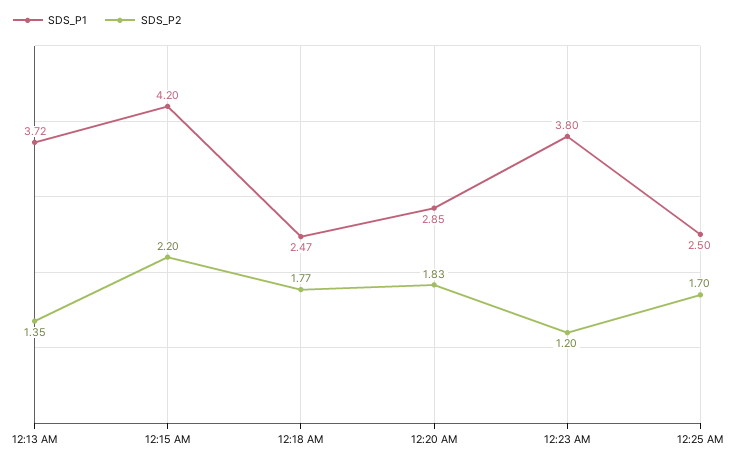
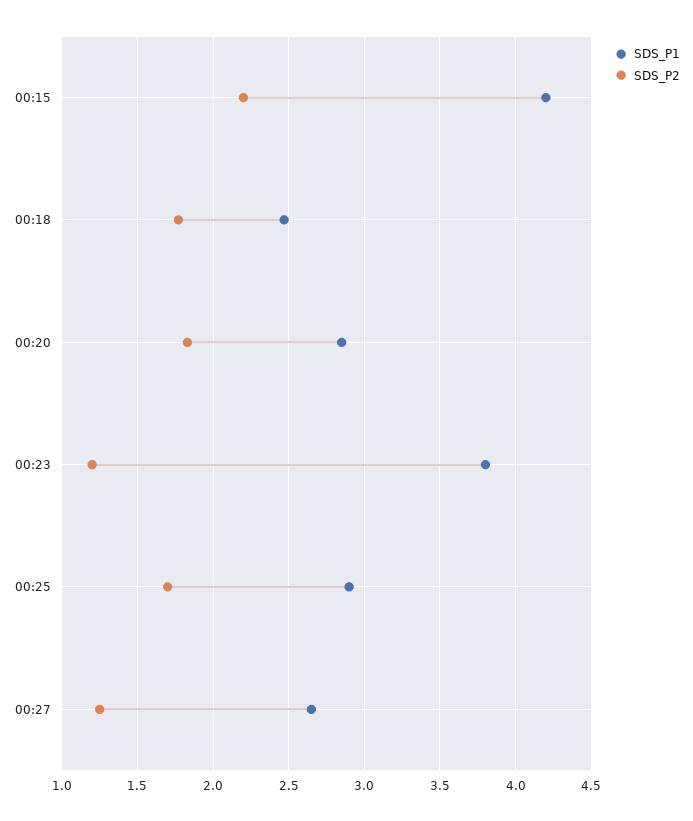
SDS_P1, 12:13 AM: 3.72 -> none
SDS_P2, 12:13 AM: 1.35 -> none
SDS_P1, 12:25 AM: 2.5 -> 2.9
SDS_P1, 00:27: none -> 2.65
SDS_P2, 00:27: none -> 1.25

